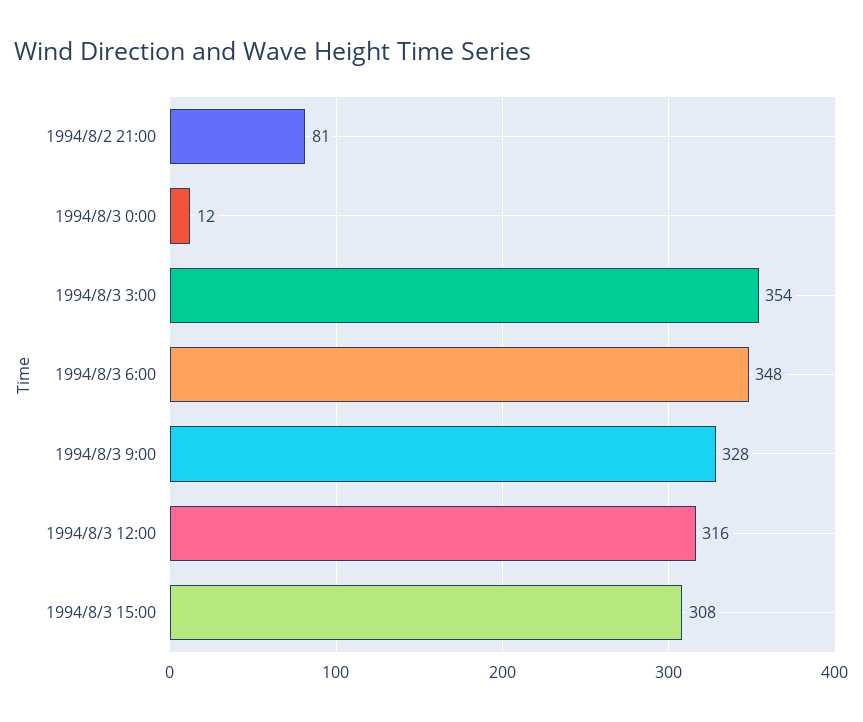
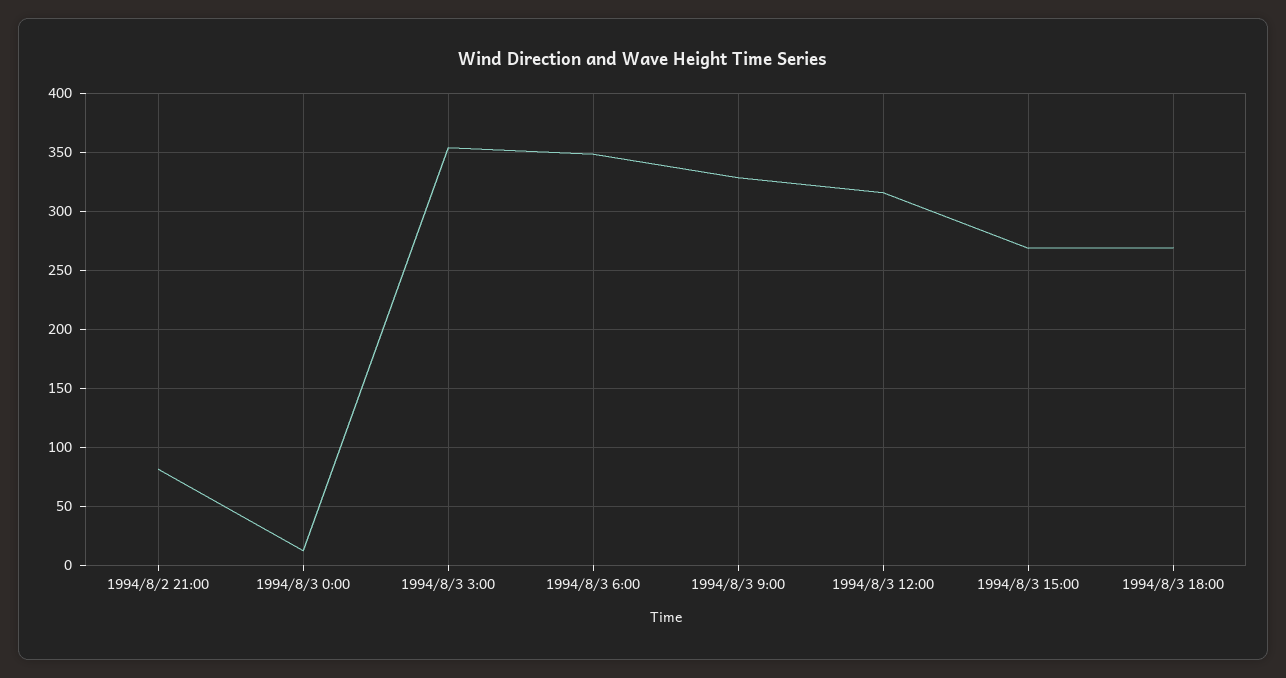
1994/8/3 15:00: 308 -> 270
1994/8/3 18:00: none -> 270

